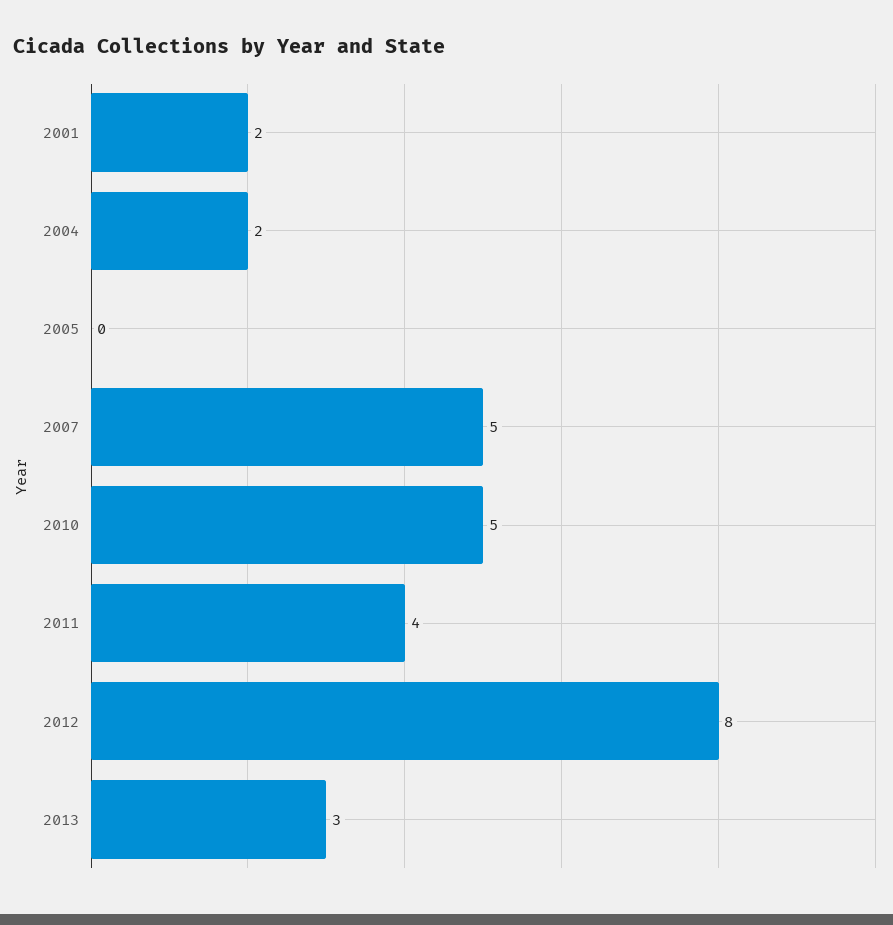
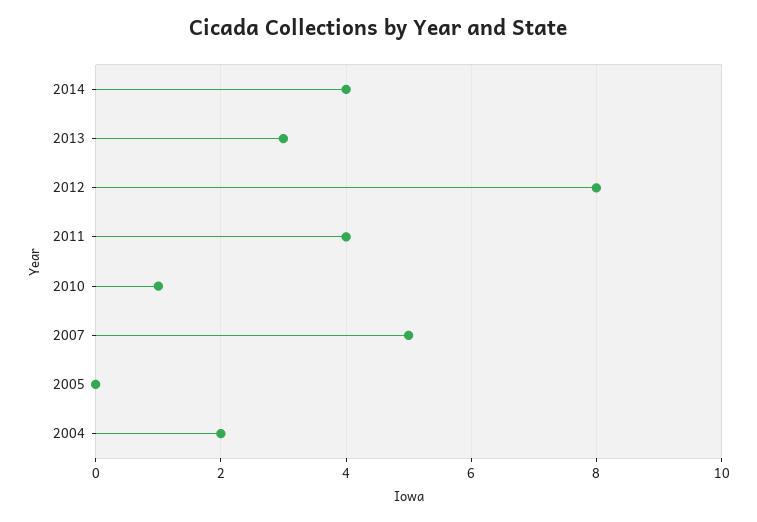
2001: 2 -> none
2010: 5 -> 1
2014: none -> 4

